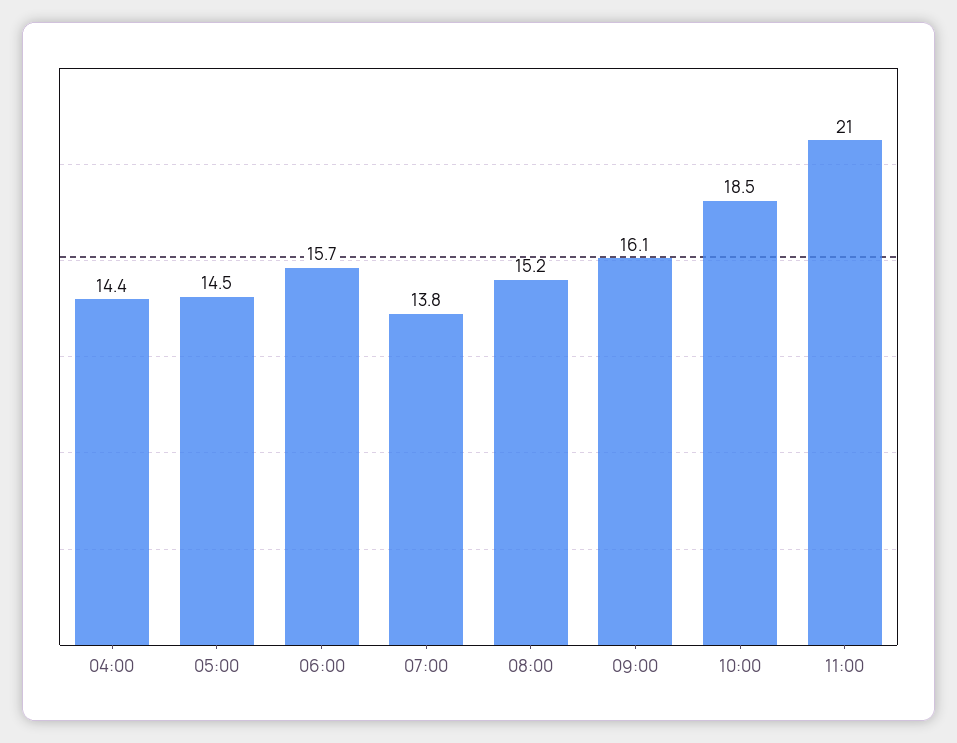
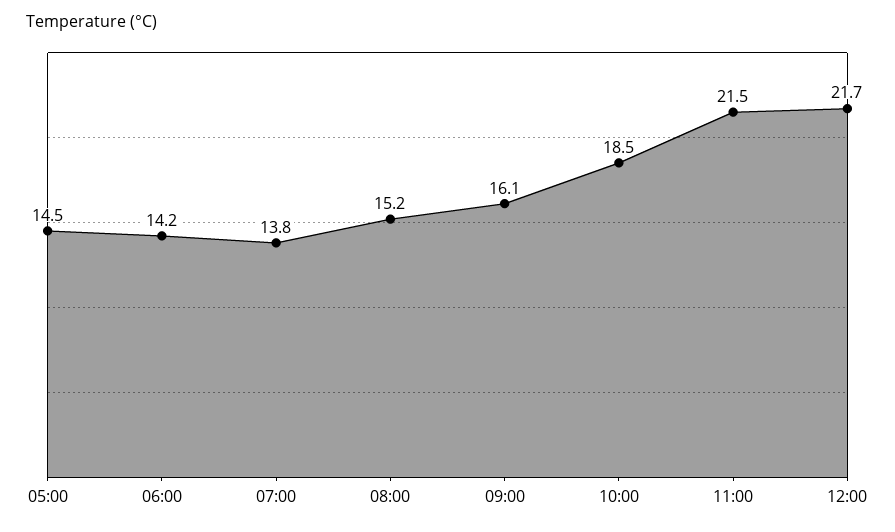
04:00: 14.4 -> none
06:00: 15.7 -> 14.2
11:00: 21 -> 21.5
12:00: none -> 21.7

